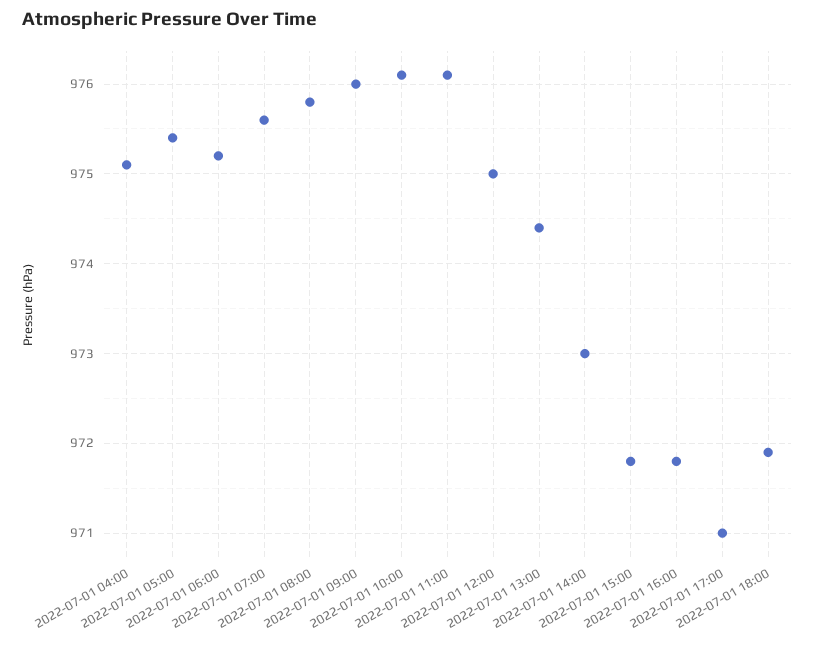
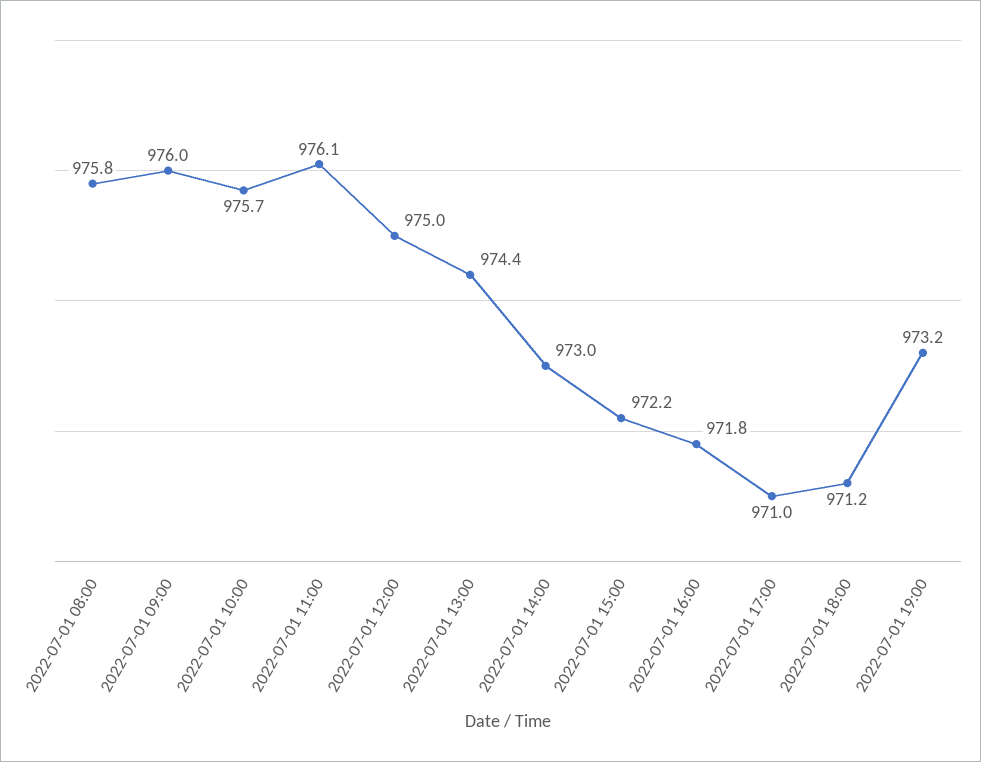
2022-07-01 04:00: 975.1 -> none
2022-07-01 05:00: 975.4 -> none
2022-07-01 06:00: 975.2 -> none
2022-07-01 07:00: 975.6 -> none
2022-07-01 10:00: 976.1 -> 975.7
2022-07-01 15:00: 971.8 -> 972.2
2022-07-01 18:00: 971.9 -> 971.2
2022-07-01 19:00: none -> 973.2

